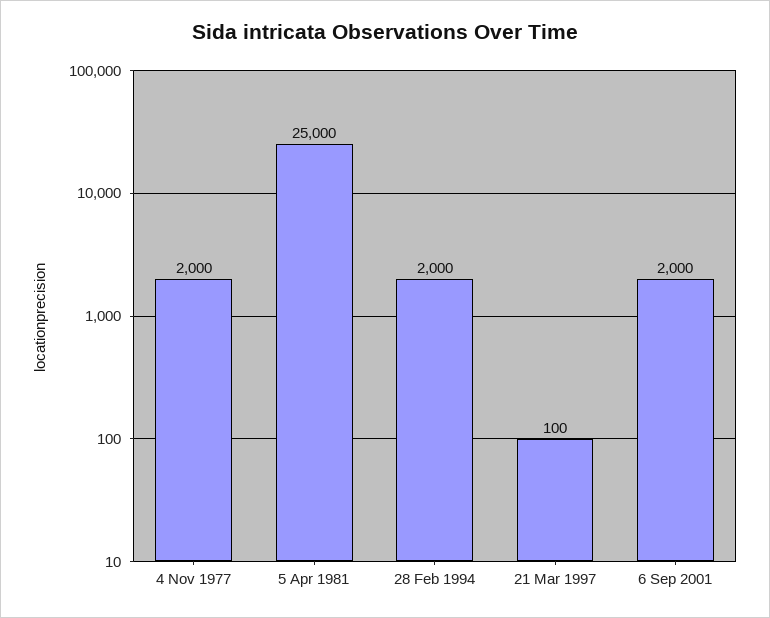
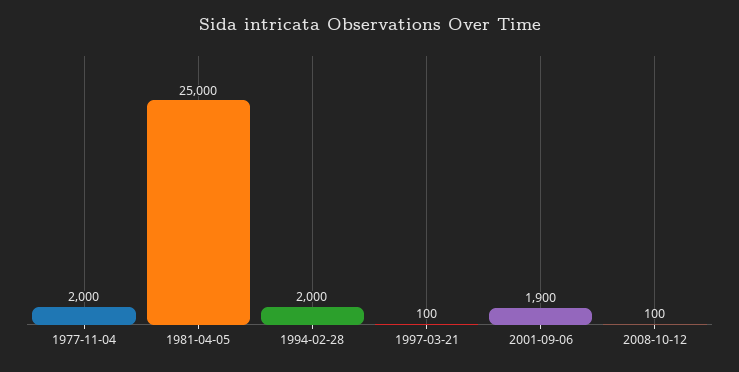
6 Sep 2001: 2000 -> 1900
2008-10-12: none -> 100

